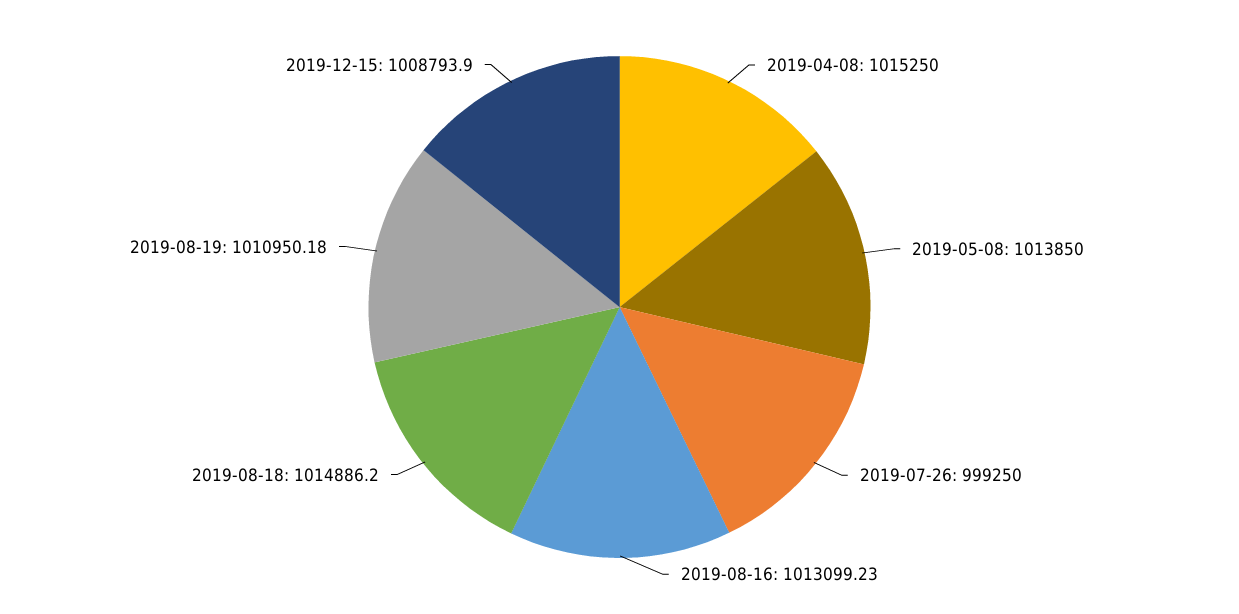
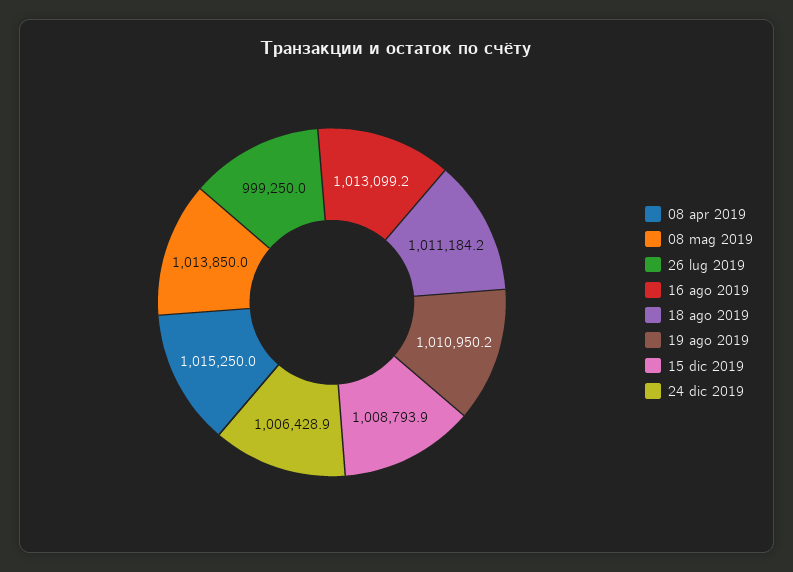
2019-08-18: 1014886.2 -> 1011184.2
24 dic 2019: none -> 1006428.9

